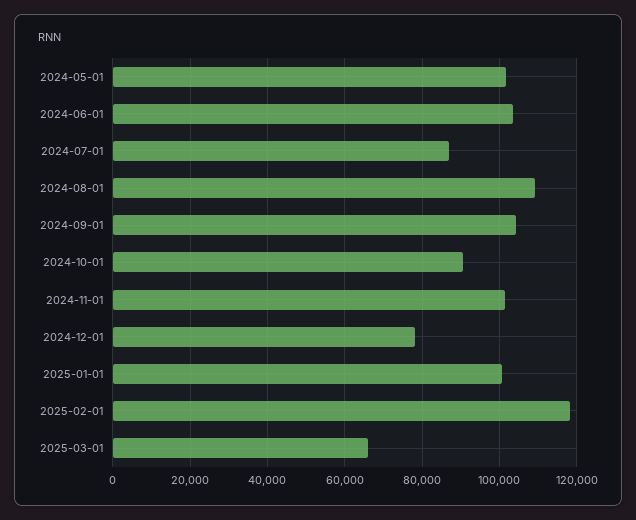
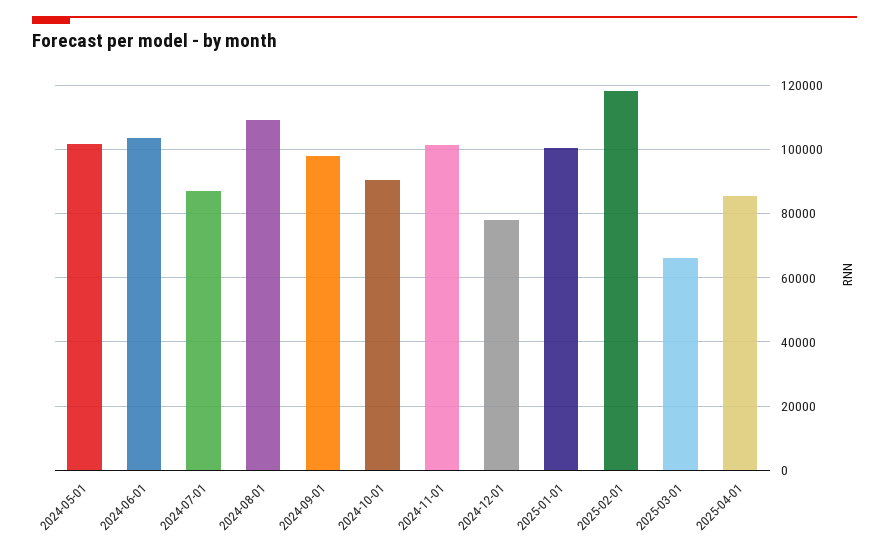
2024-09-01: 104000 -> 98000
2025-04-01: none -> 86000

